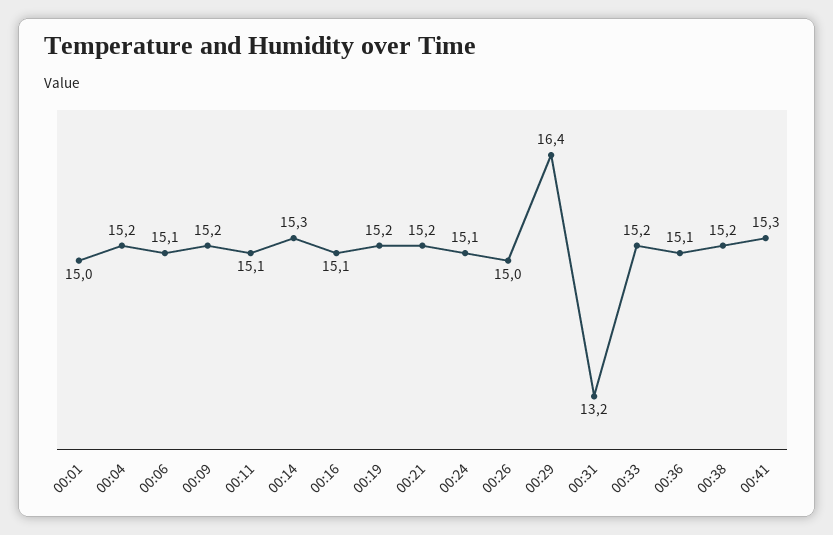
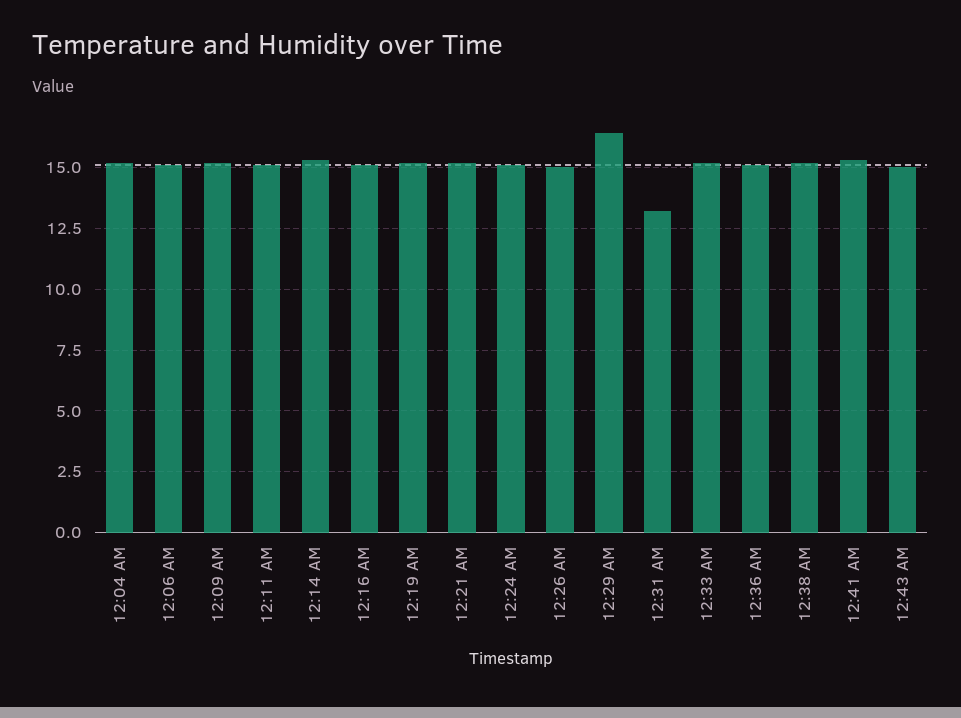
00:01: 15 -> none
12:43 AM: none -> 15

